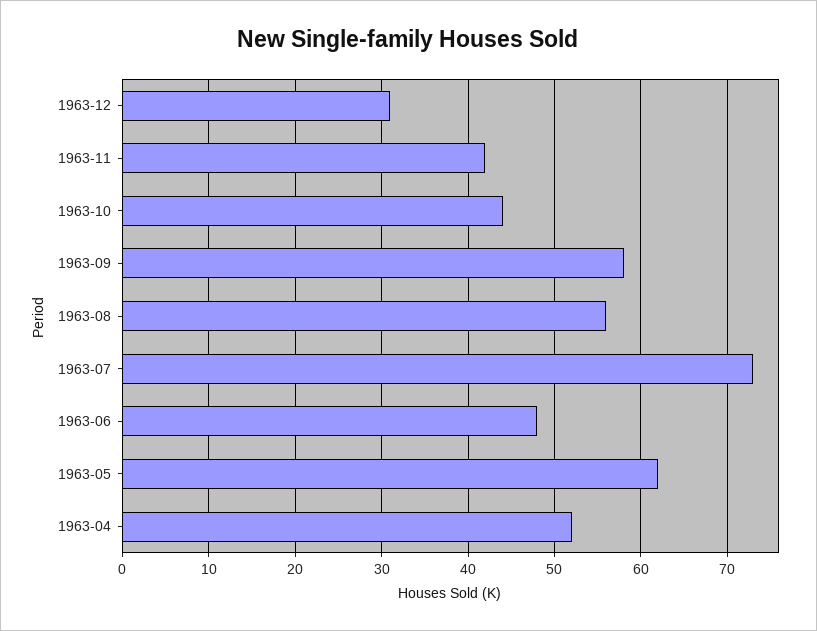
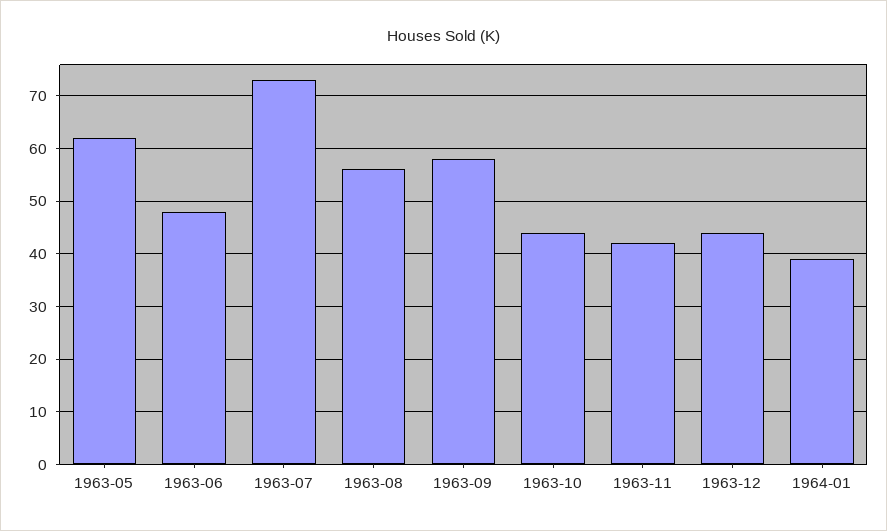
1963-12: 31 -> 45
1963-04: 52 -> none
1964-01: none -> 40

